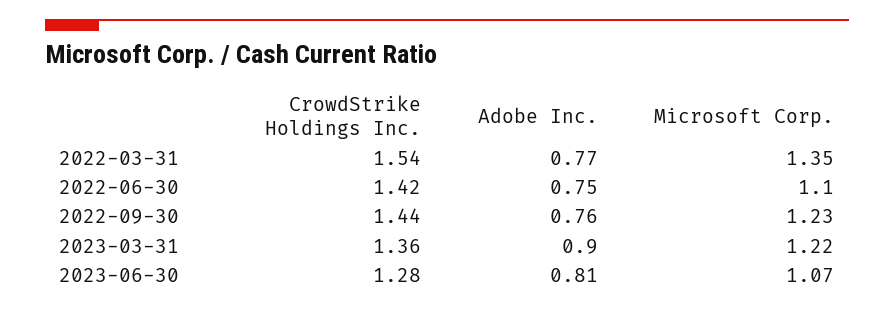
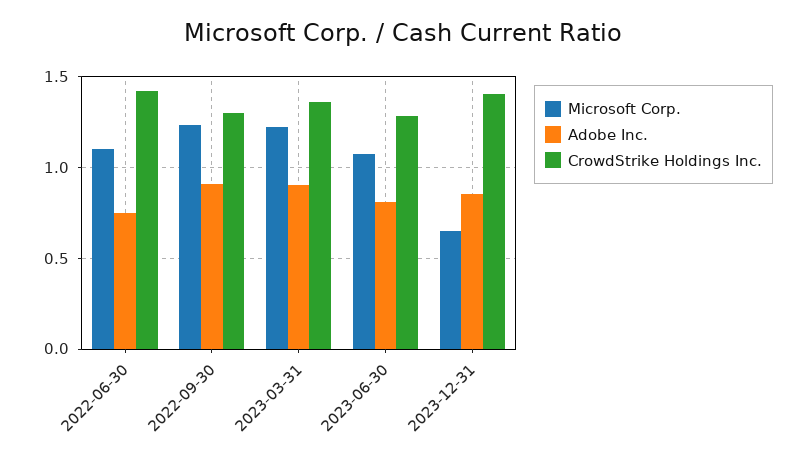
CrowdStrike Holdings Inc., 2022-03-31: 1.54 -> none
Adobe Inc., 2022-03-31: 0.77 -> none
Microsoft Corp., 2022-03-31: 1.35 -> none
CrowdStrike Holdings Inc., 2022-09-30: 1.44 -> 1.3
Adobe Inc., 2022-09-30: 0.76 -> 0.9
Microsoft Corp., 2023-12-31: none -> 0.65
Adobe Inc., 2023-12-31: none -> 0.85
CrowdStrike Holdings Inc., 2023-12-31: none -> 1.4

